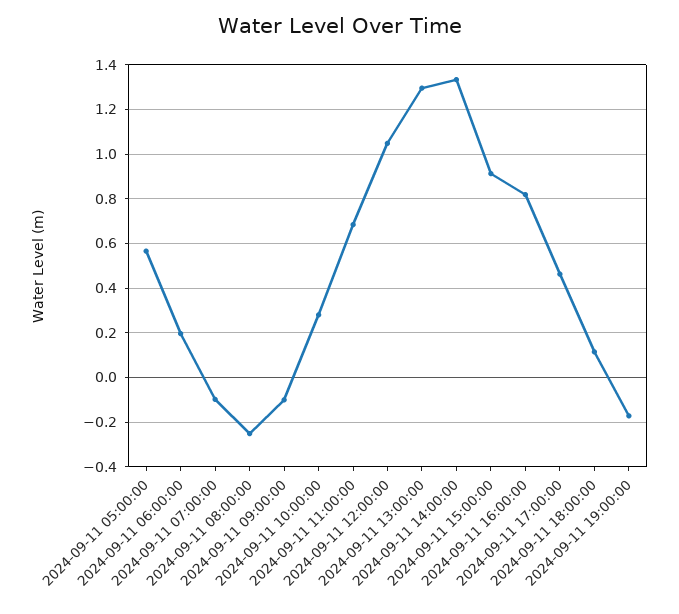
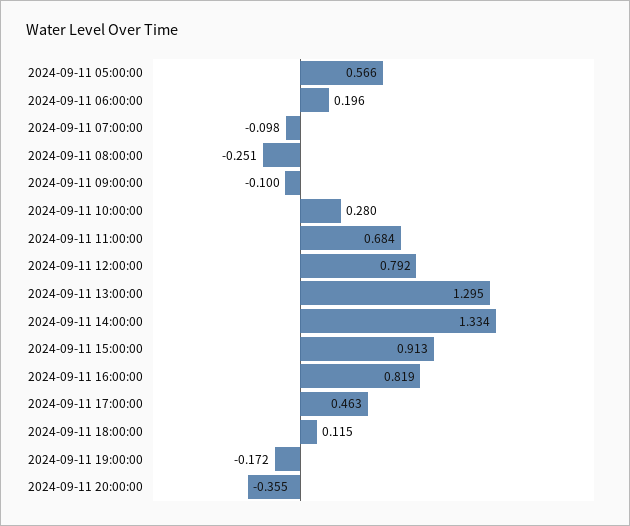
2024-09-11 12:00:00: 1.05 -> 0.792
2024-09-11 20:00:00: none -> -0.355

